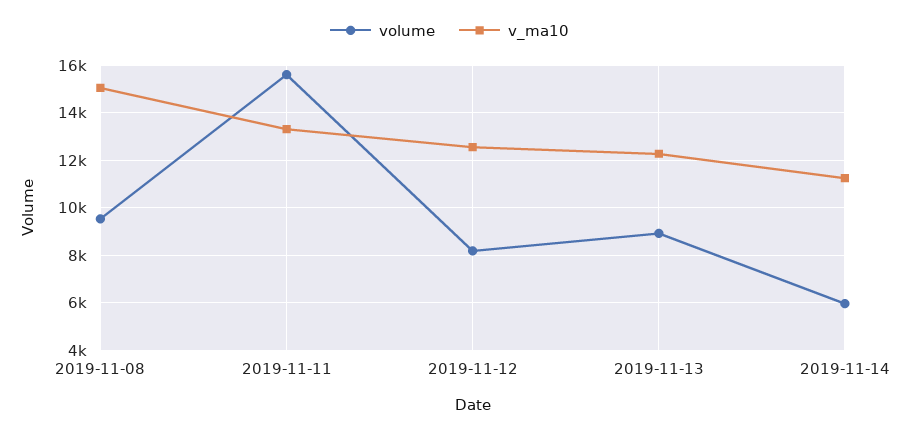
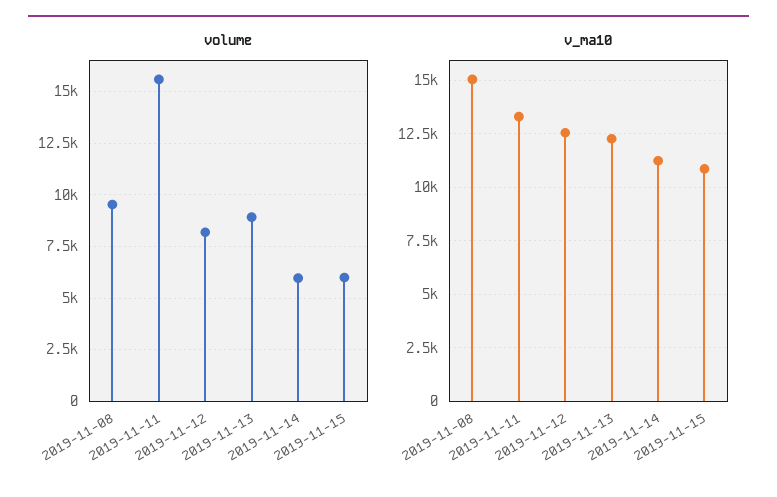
volume, 2019-11-15: none -> 6000
v_ma10, 2019-11-15: none -> 11000

